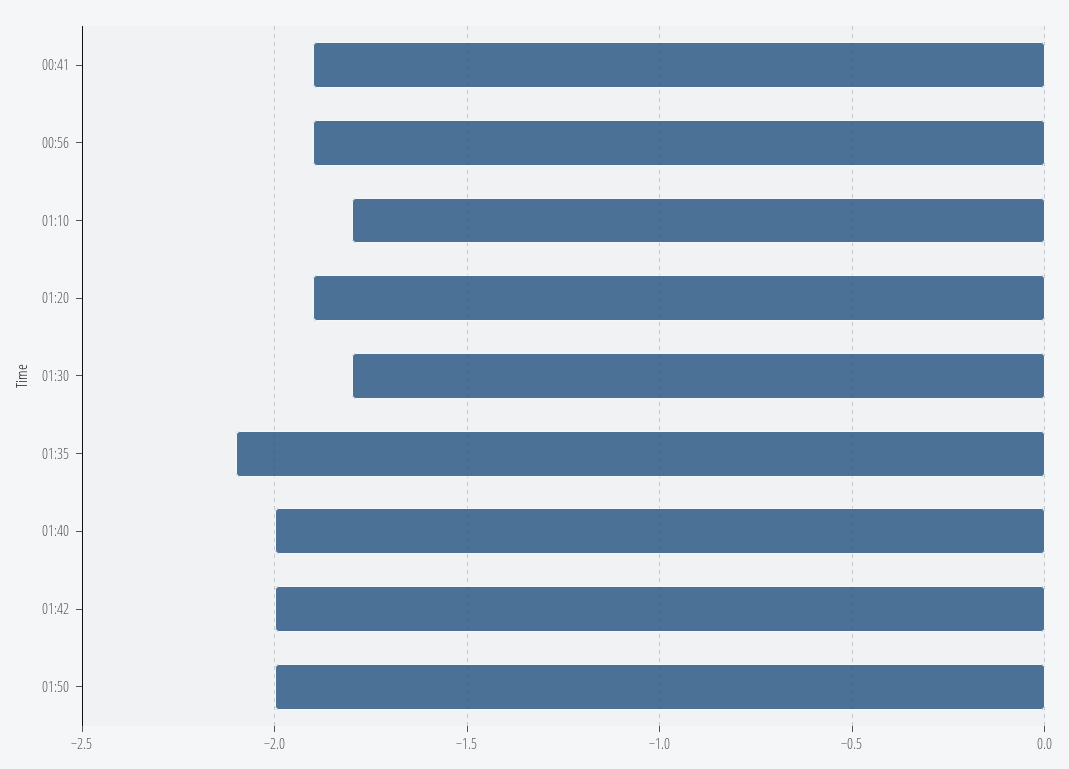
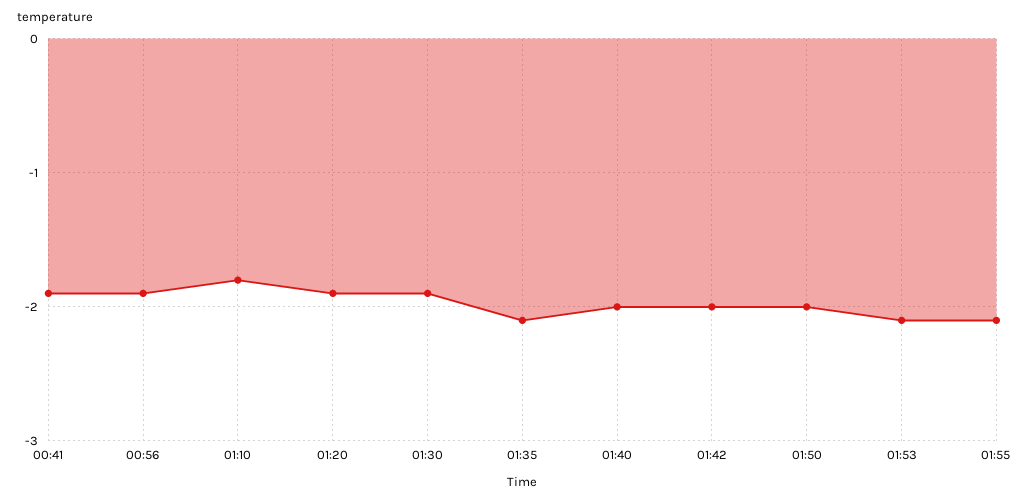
01:30: -1.8 -> -1.9
01:53: none -> -2.1
01:55: none -> -2.1

